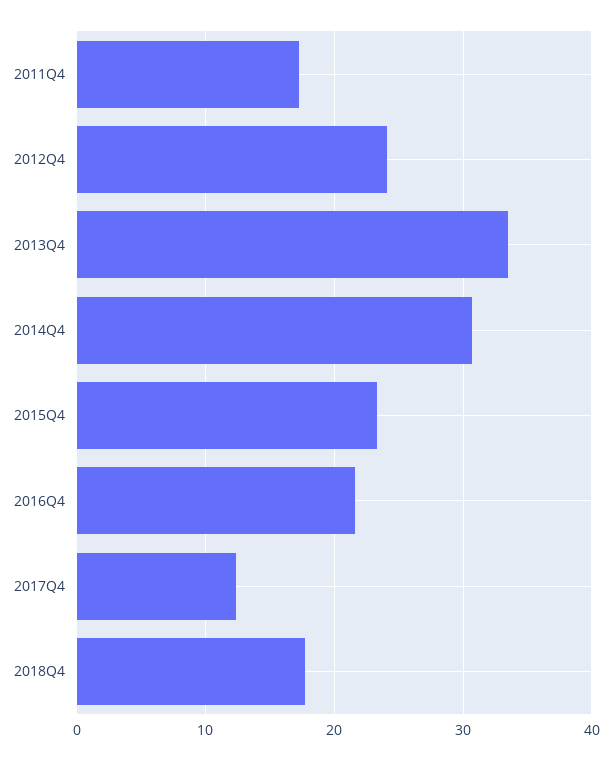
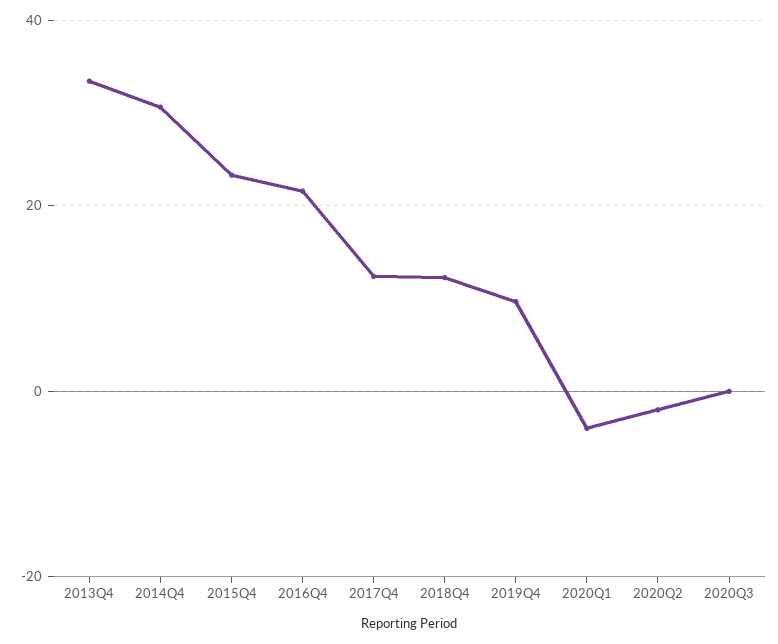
2011Q4: 17 -> none
2012Q4: 24 -> none
2018Q4: 18 -> 12
2019Q4: none -> 10
2020Q1: none -> -4
2020Q2: none -> -2
2020Q3: none -> 0

